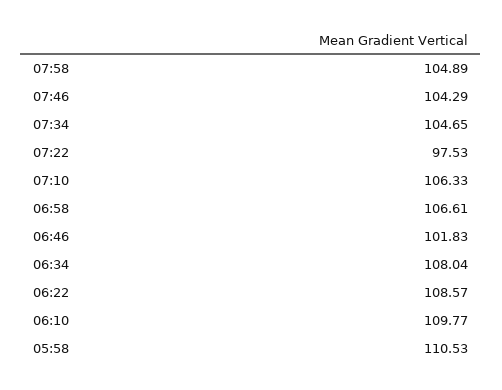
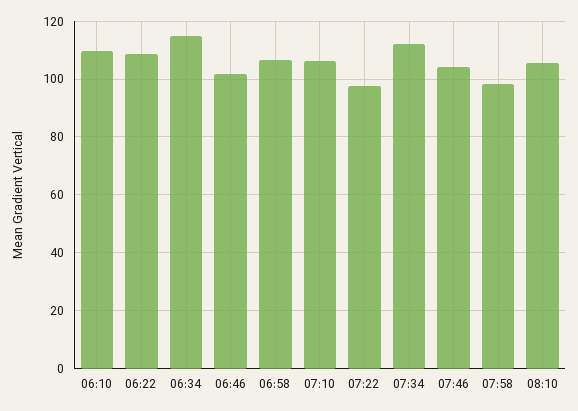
07:58: 104.89 -> 97.5
07:34: 104.65 -> 112.5
06:34: 108.04 -> 115
05:58: 110.53 -> none
08:10: none -> 105

